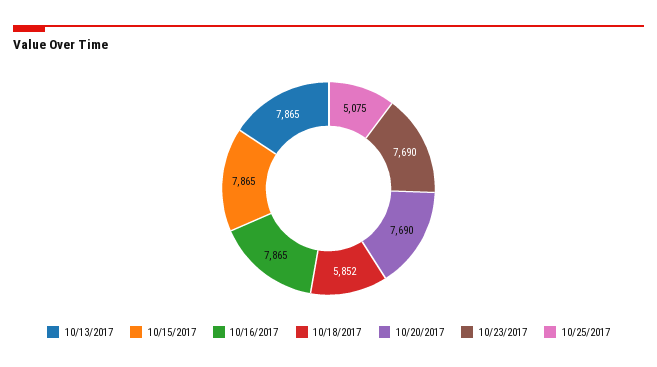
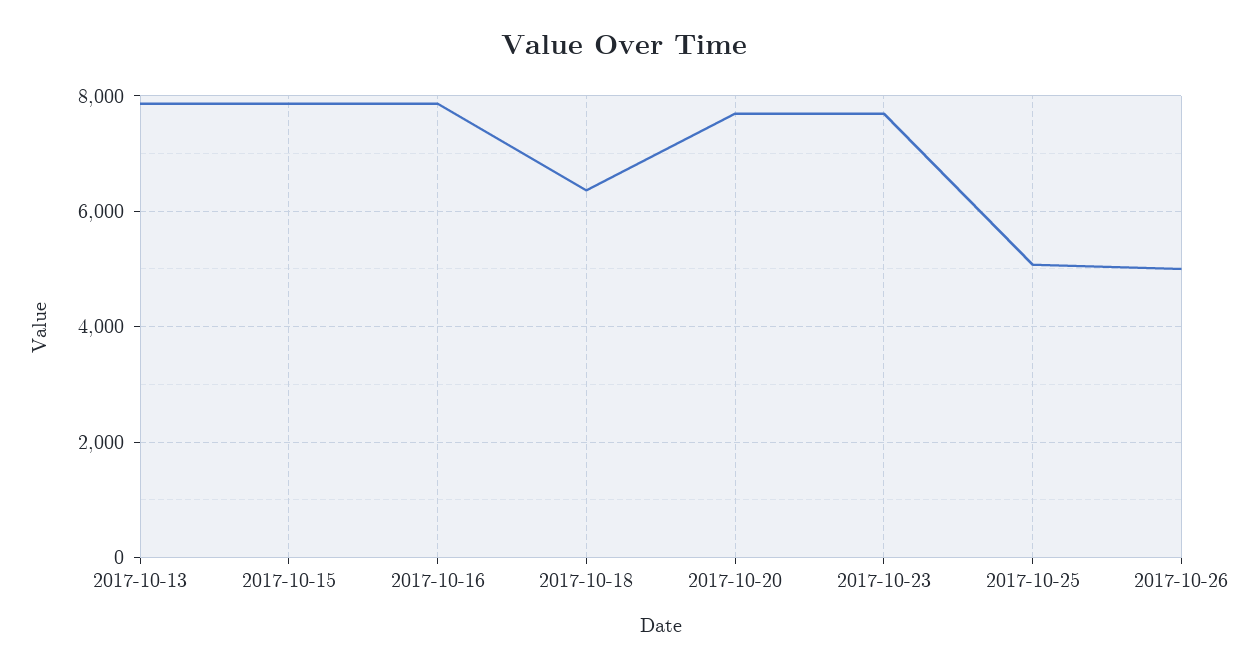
10/18/2017: 5852 -> 6400
2017-10-26: none -> 5000

